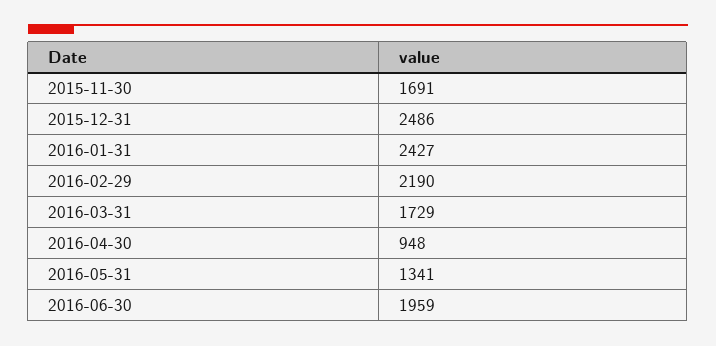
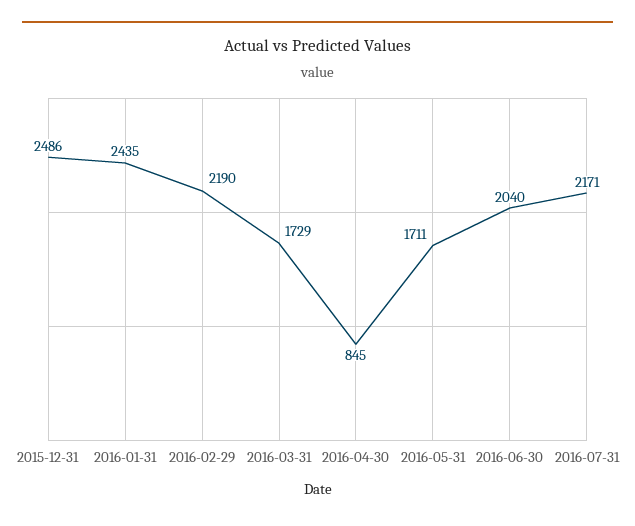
2015-11-30: 1691 -> none
2016-01-31: 2427 -> 2435
2016-04-30: 948 -> 845
2016-05-31: 1341 -> 1711
2016-06-30: 1959 -> 2040
2016-07-31: none -> 2171

